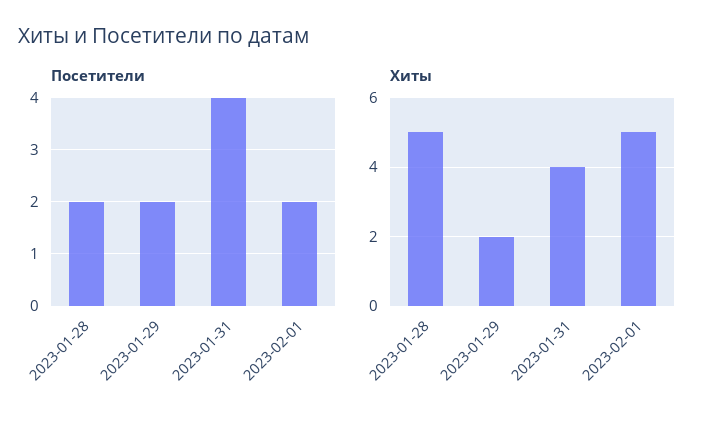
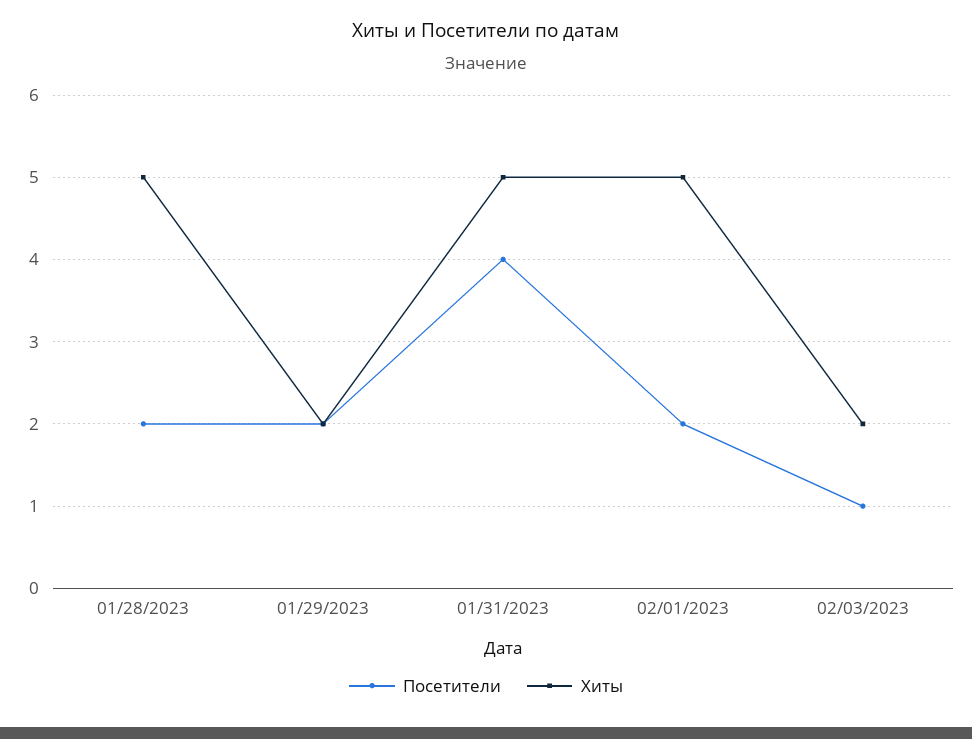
Хиты, 2023-01-31: 4 -> 5
Посетители, 02/03/2023: none -> 1
Хиты, 02/03/2023: none -> 2

